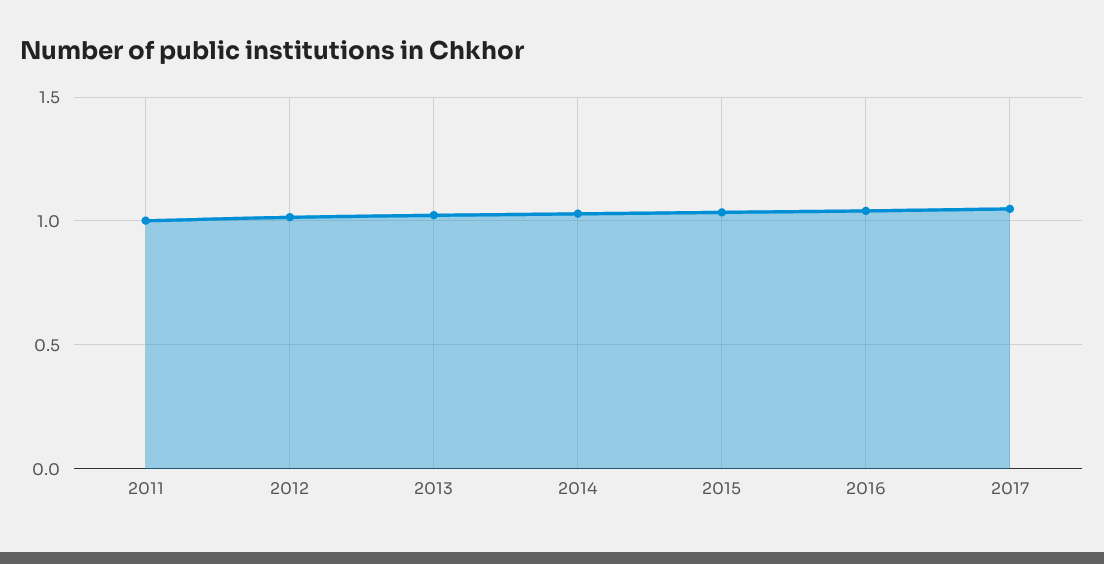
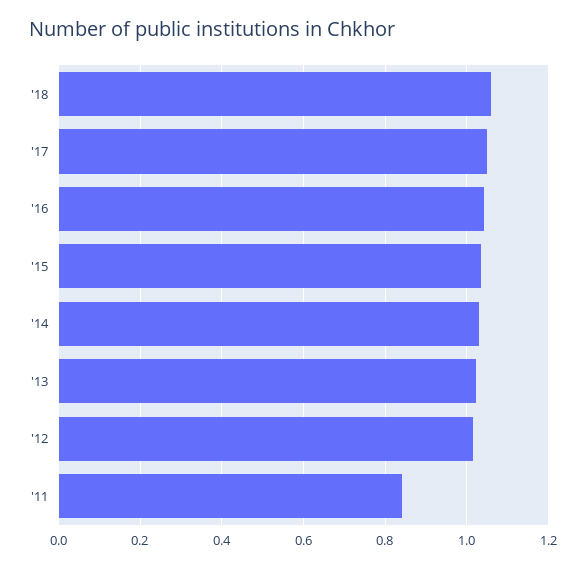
2011: 1 -> 0.84
'18: none -> 1.06

